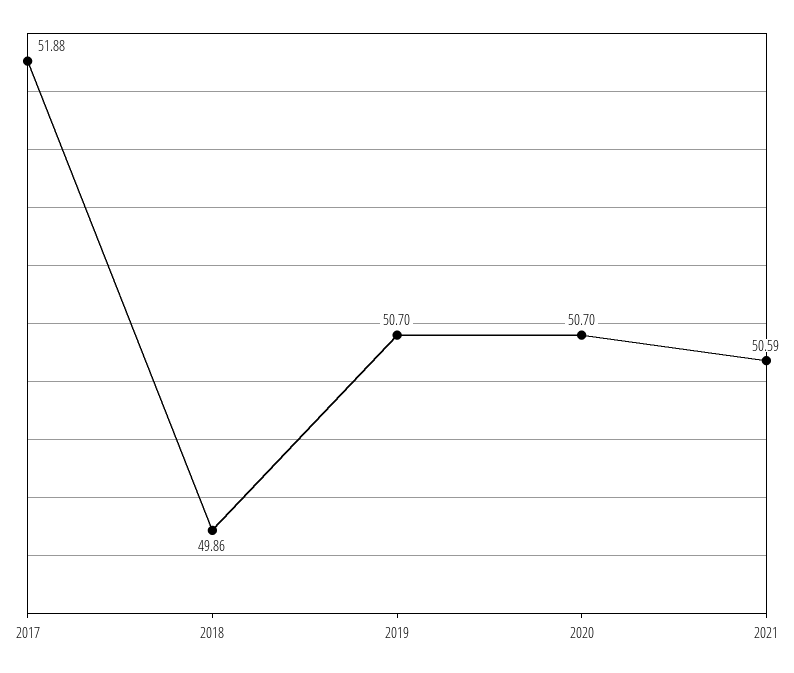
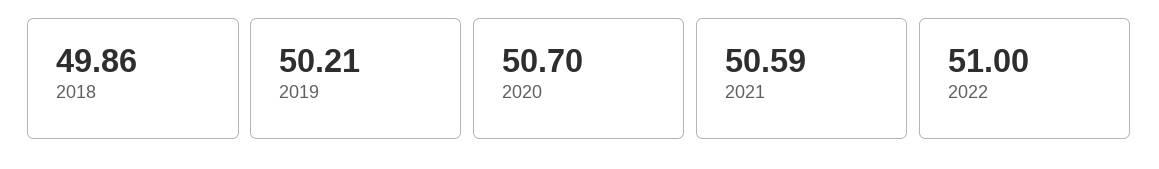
2017: 51.88 -> none
2019: 50.7 -> 50.21
2022: none -> 51

